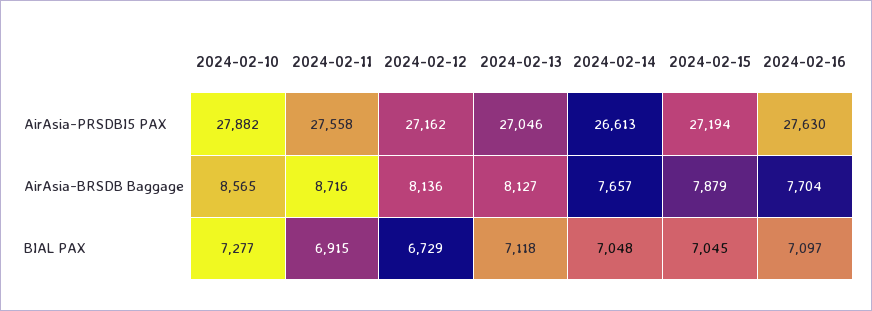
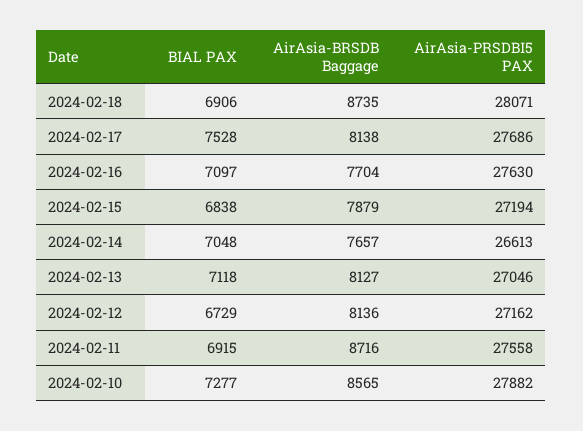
2024-02-15, BIAL PAX: 7045 -> 6838
2024-02-18, BIAL PAX: none -> 6906
2024-02-18, AirAsia-BRSDB Baggage: none -> 8735
2024-02-18, AirAsia-PRSDBI5 PAX: none -> 28071
2024-02-17, BIAL PAX: none -> 7528
2024-02-17, AirAsia-BRSDB Baggage: none -> 8138
2024-02-17, AirAsia-PRSDBI5 PAX: none -> 27686

